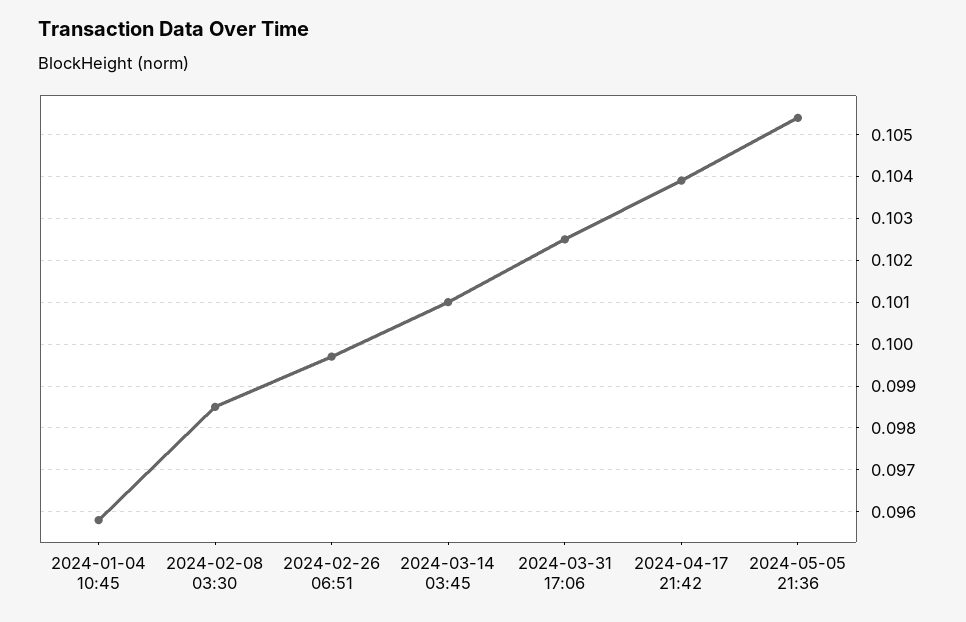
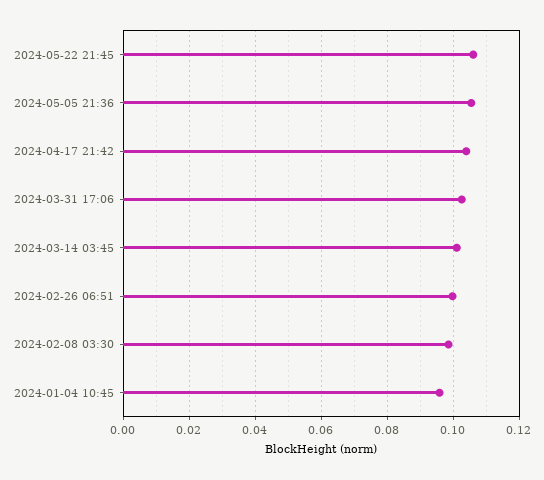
2024-05-22 21:45: none -> 0.106

